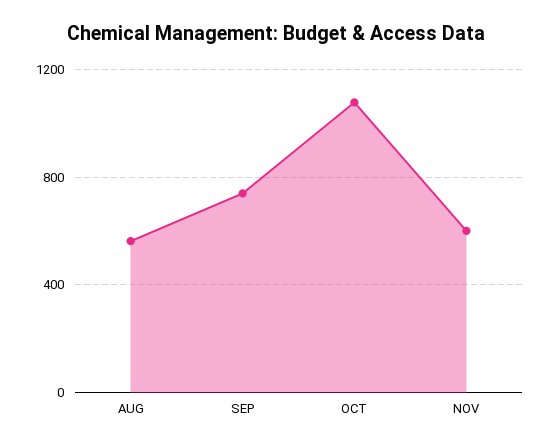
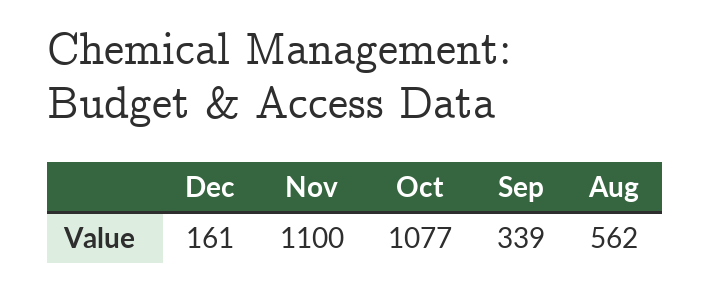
SEP: 750 -> 339
NOV: 600 -> 1100
Dec: none -> 161

